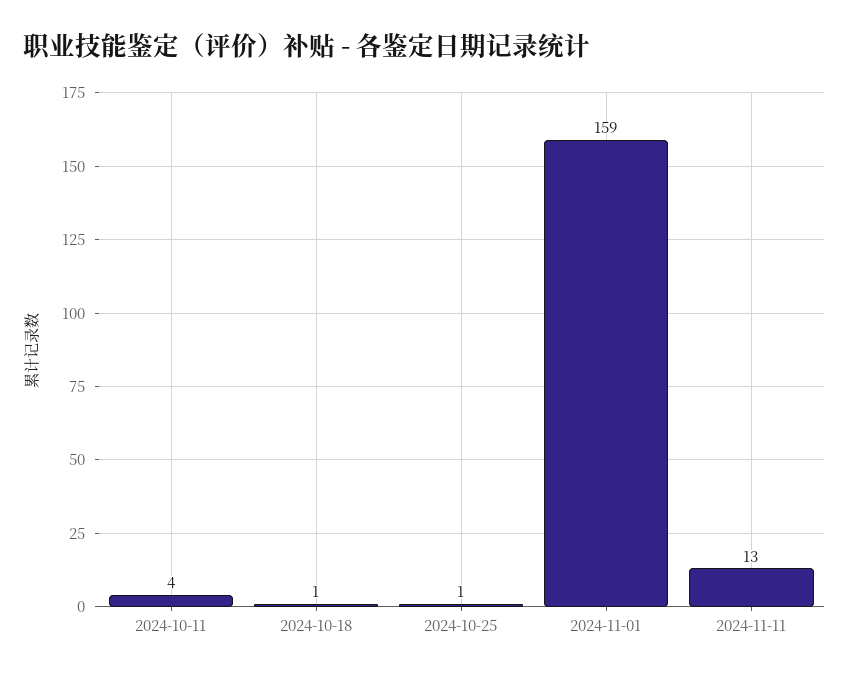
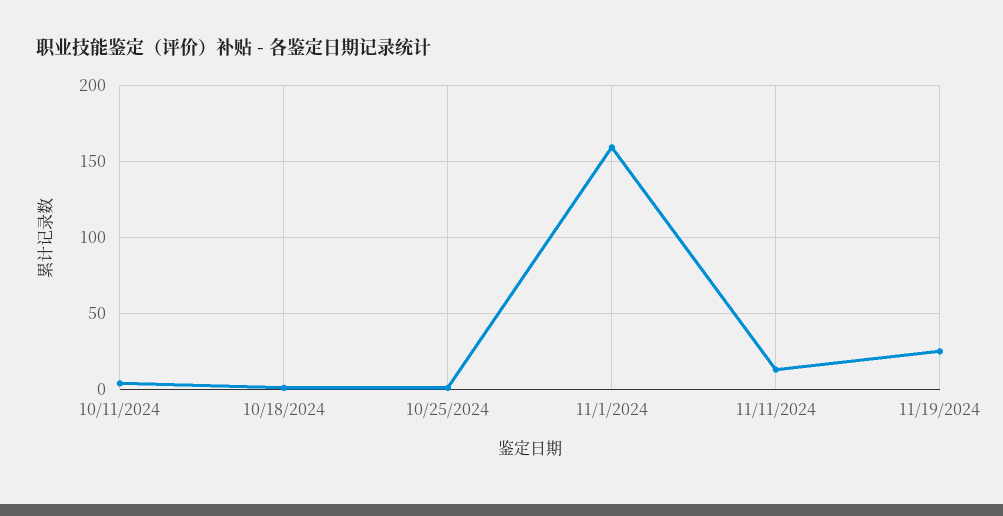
11/19/2024: none -> 25

